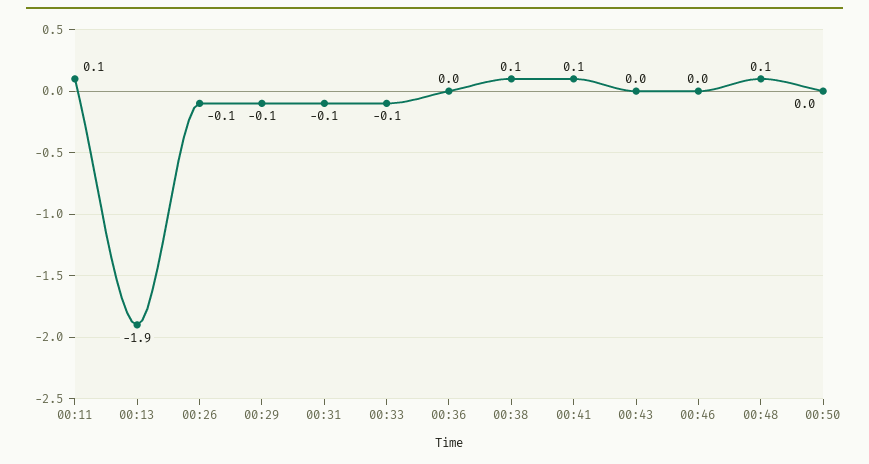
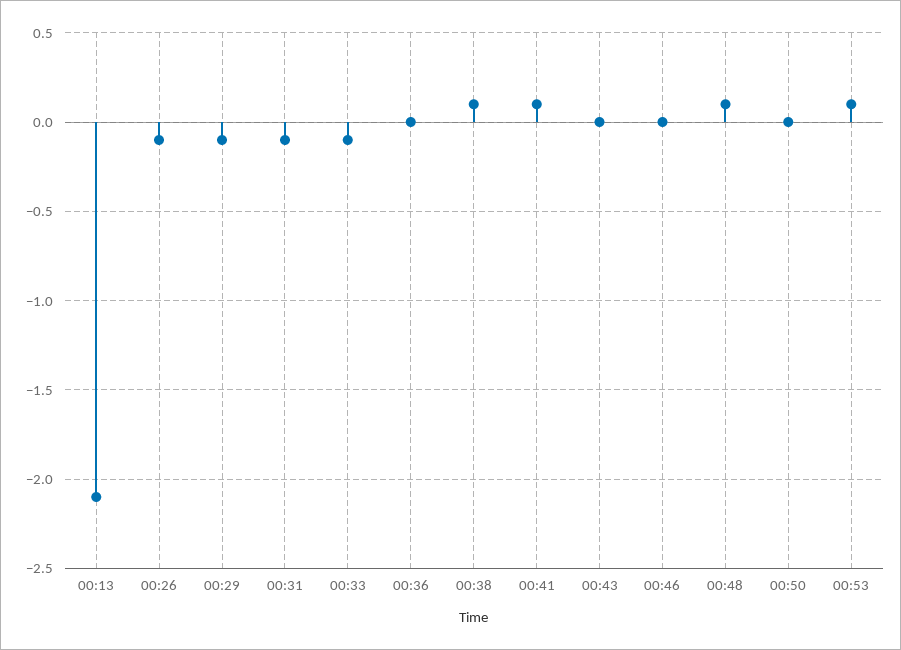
00:11: 0.1 -> none
00:13: -1.9 -> -2.1
00:53: none -> 0.1

